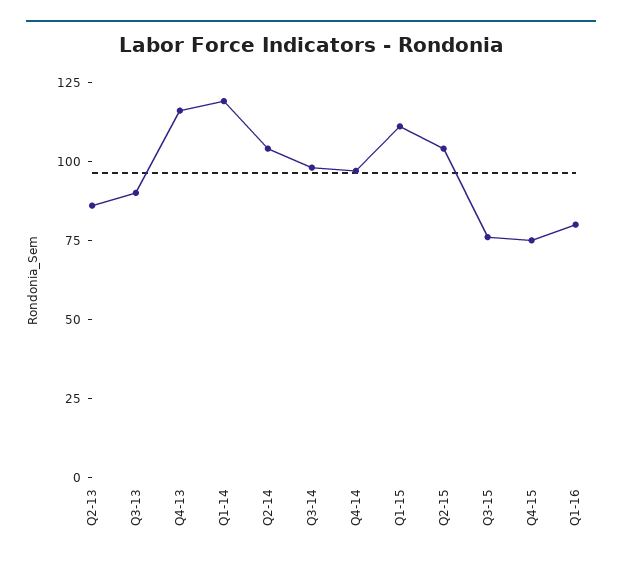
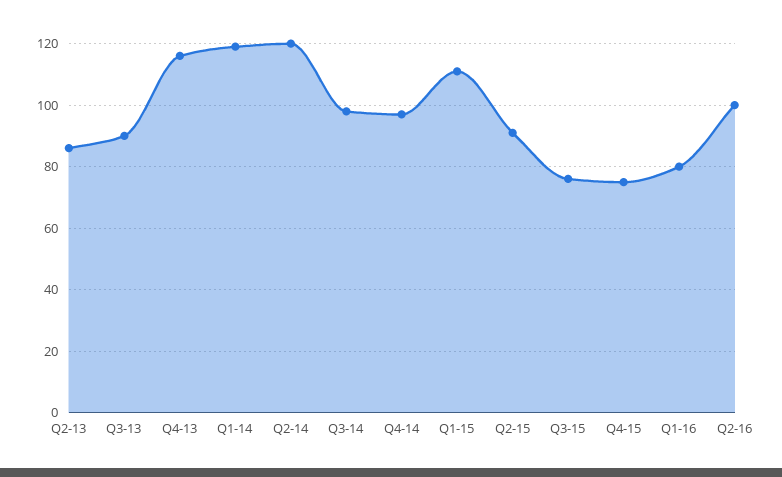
Q2-14: 105 -> 120
Q2-15: 105 -> 90
Q2-16: none -> 100

